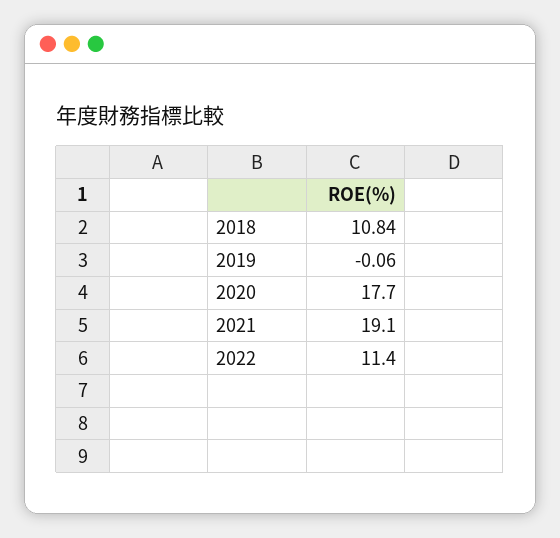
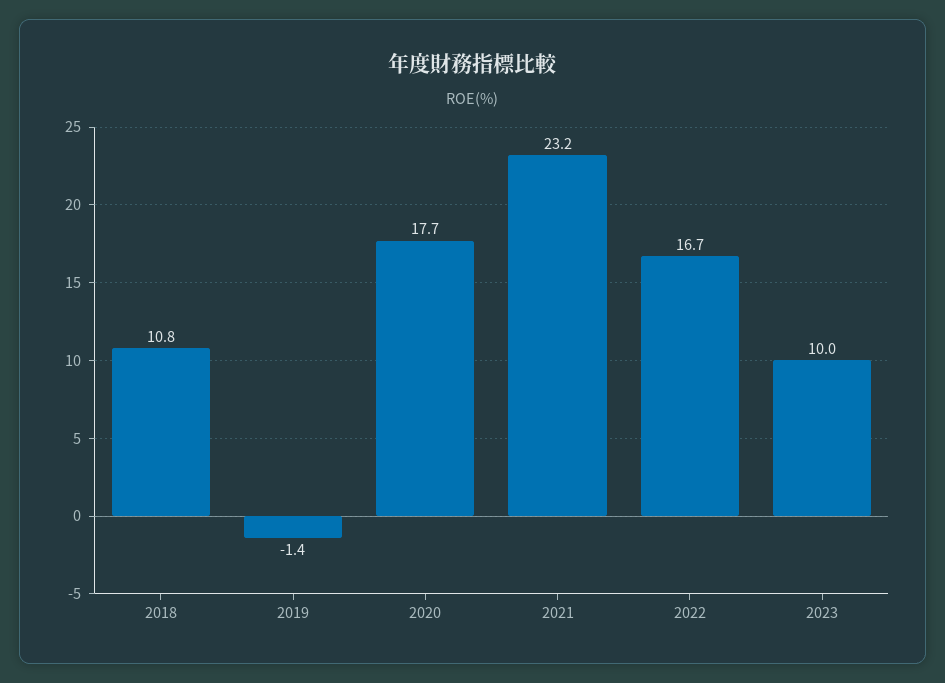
2019: -0.06 -> -1.4
2021: 19.1 -> 23.2
2022: 11.4 -> 16.7
2023: none -> 10

